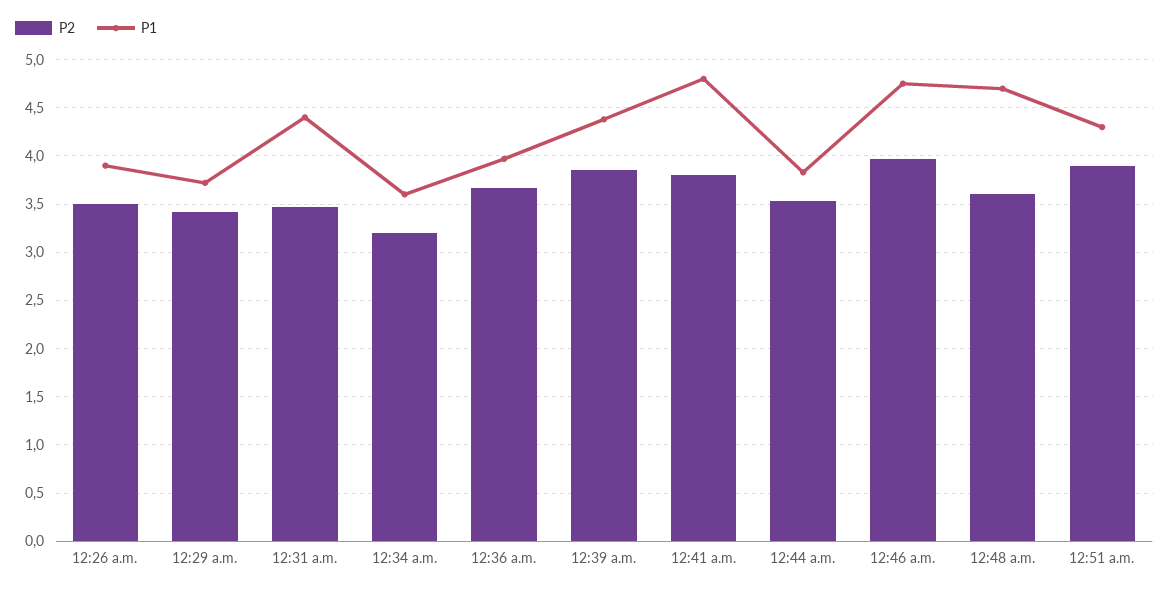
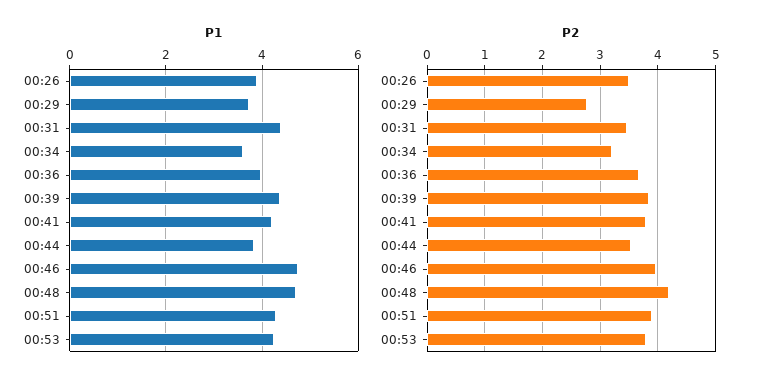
P2, 12:29 a.m.: 3.4 -> 2.8
P1, 12:41 a.m.: 4.8 -> 4.2
P2, 12:48 a.m.: 3.6 -> 4.2
P1, 00:53: none -> 4.2
P2, 00:53: none -> 3.8

